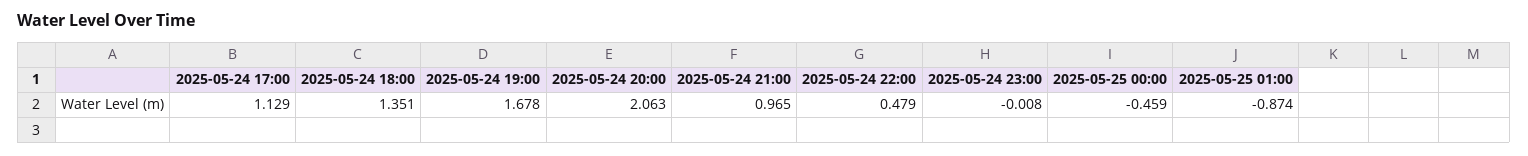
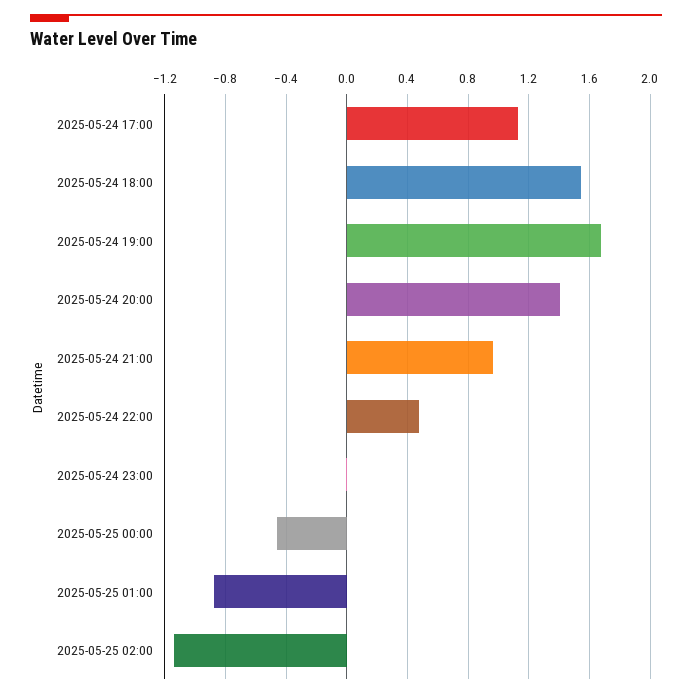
2025-05-24 18:00: 1.351 -> 1.55
2025-05-24 20:00: 2.063 -> 1.4
2025-05-25 02:00: none -> -1.15

